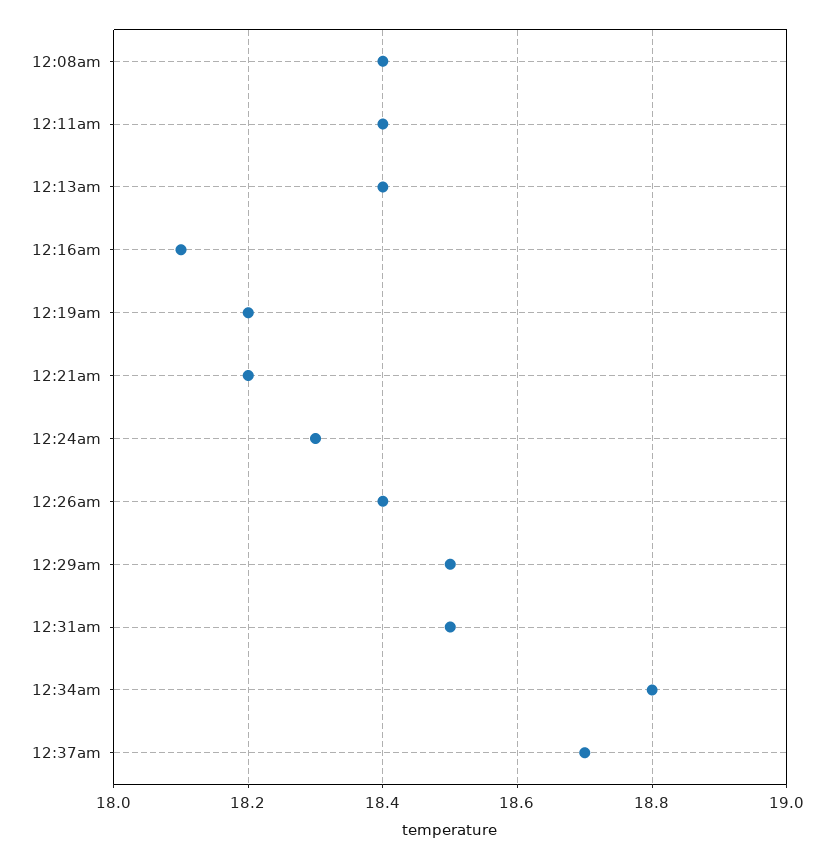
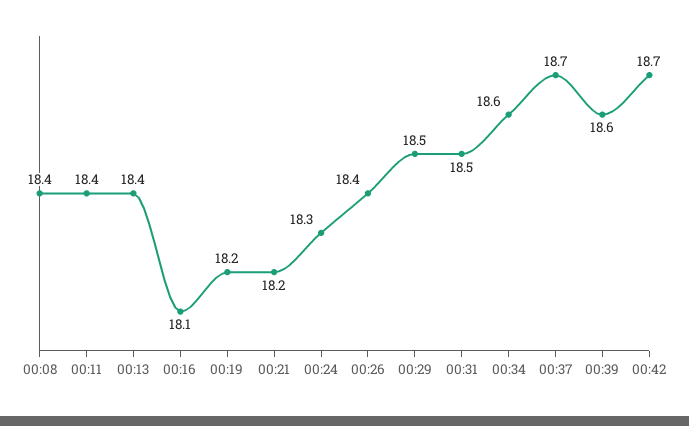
12:34am: 18.8 -> 18.6
00:39: none -> 18.6
00:42: none -> 18.7

